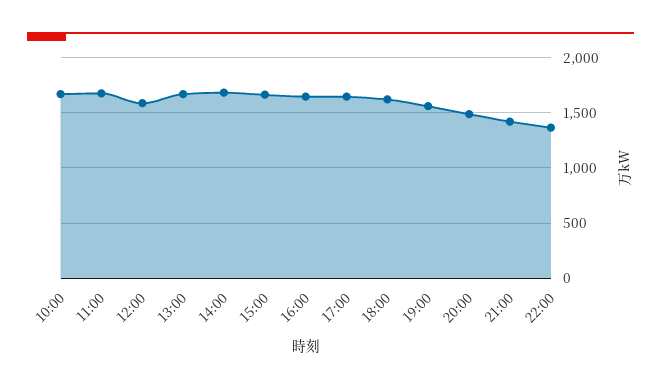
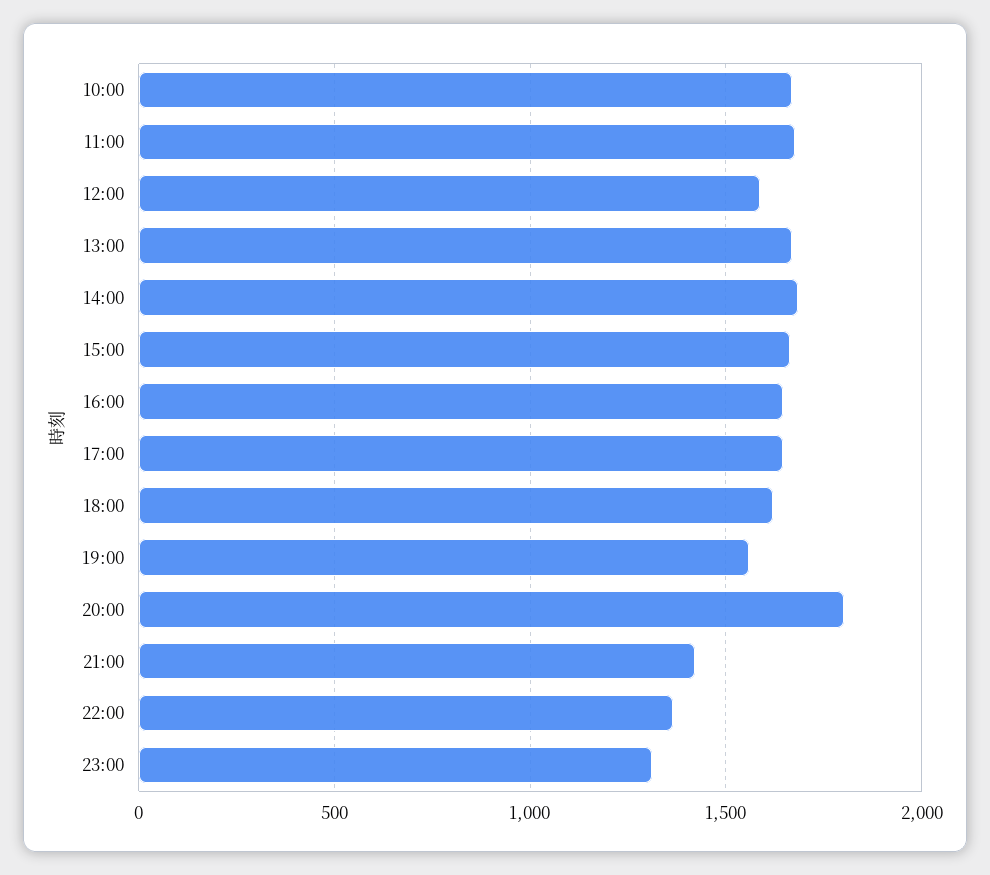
20:00: 1500 -> 1800
23:00: none -> 1300

